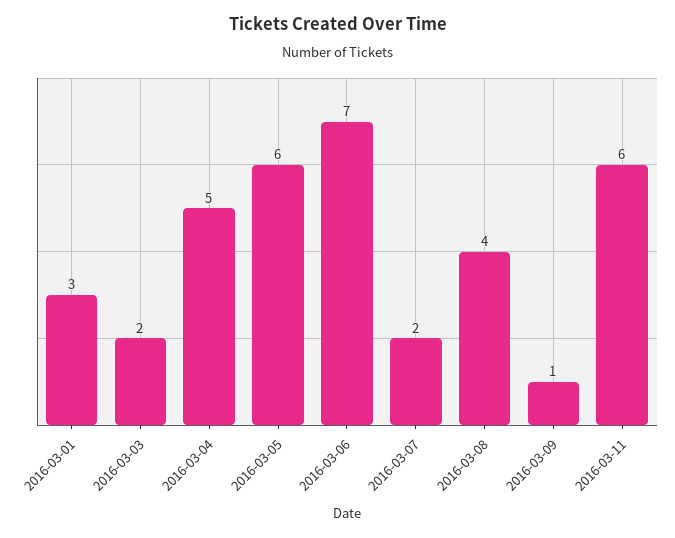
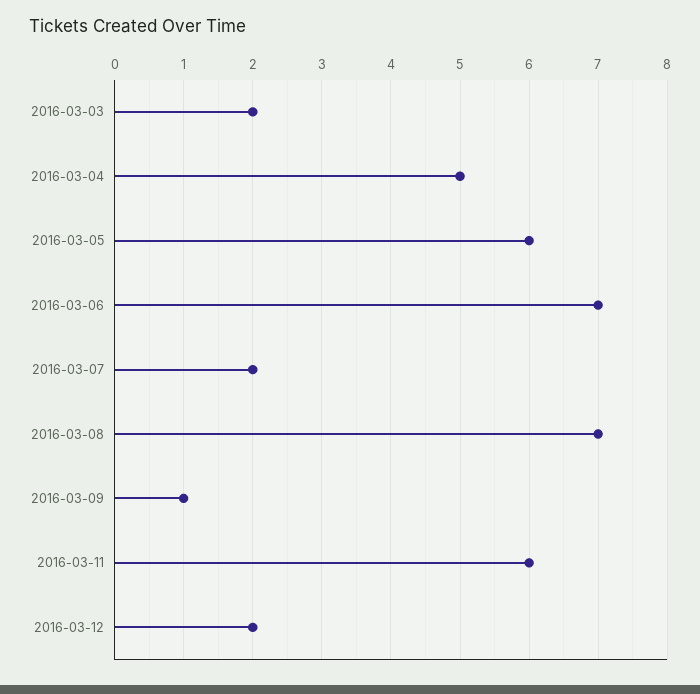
2016-03-01: 3 -> none
2016-03-08: 4 -> 7
2016-03-12: none -> 2

